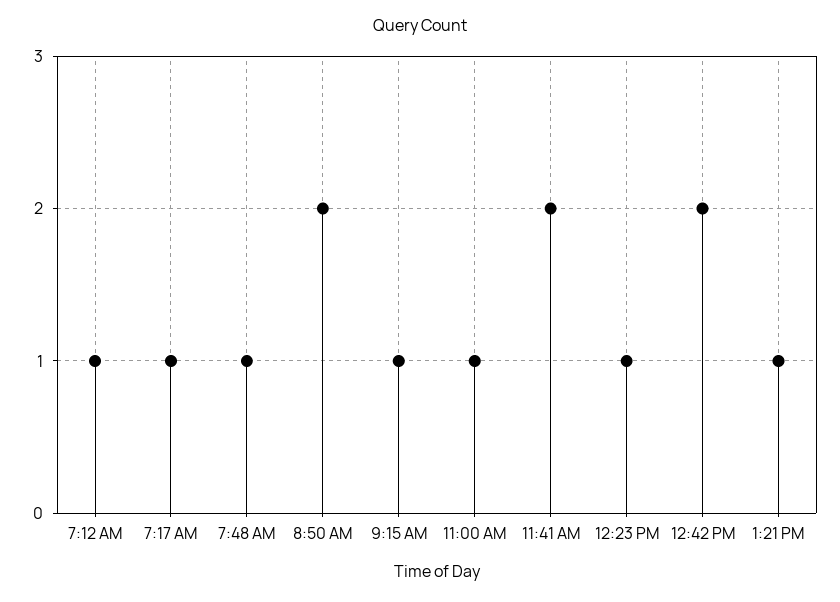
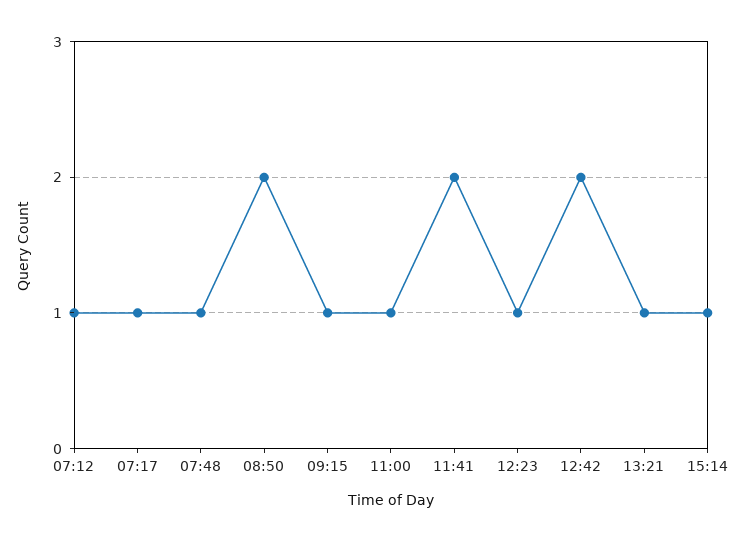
15:14: none -> 1

